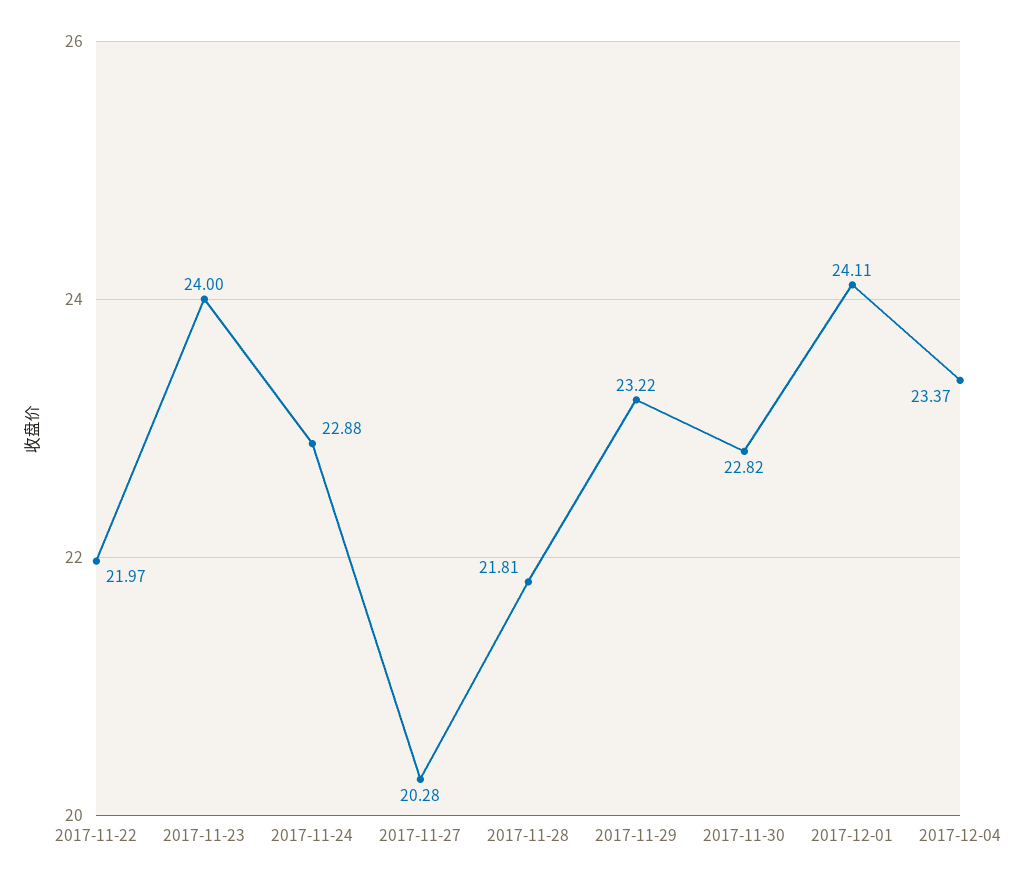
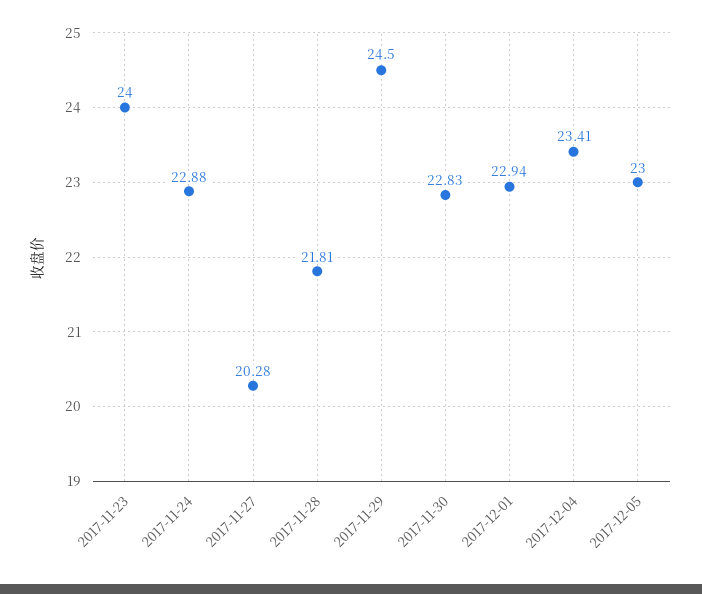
2017-11-22: 21.97 -> none
2017-11-29: 23.22 -> 24.5
2017-11-30: 22.82 -> 22.83
2017-12-01: 24.11 -> 22.94
2017-12-04: 23.37 -> 23.41
2017-12-05: none -> 23

